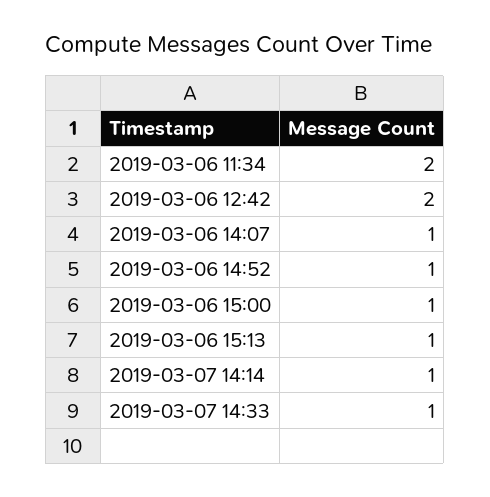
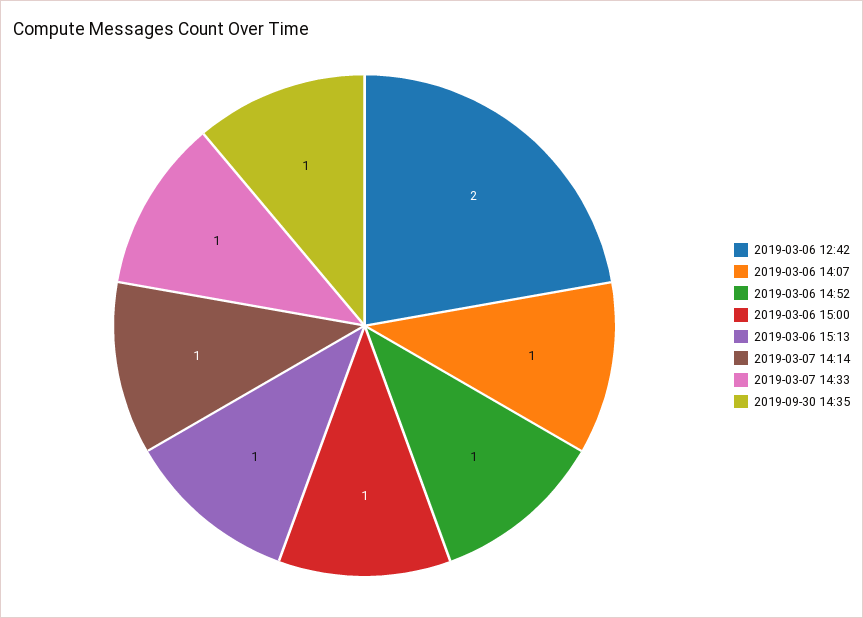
2019-03-06 11:34: 2 -> none
2019-09-30 14:35: none -> 1

